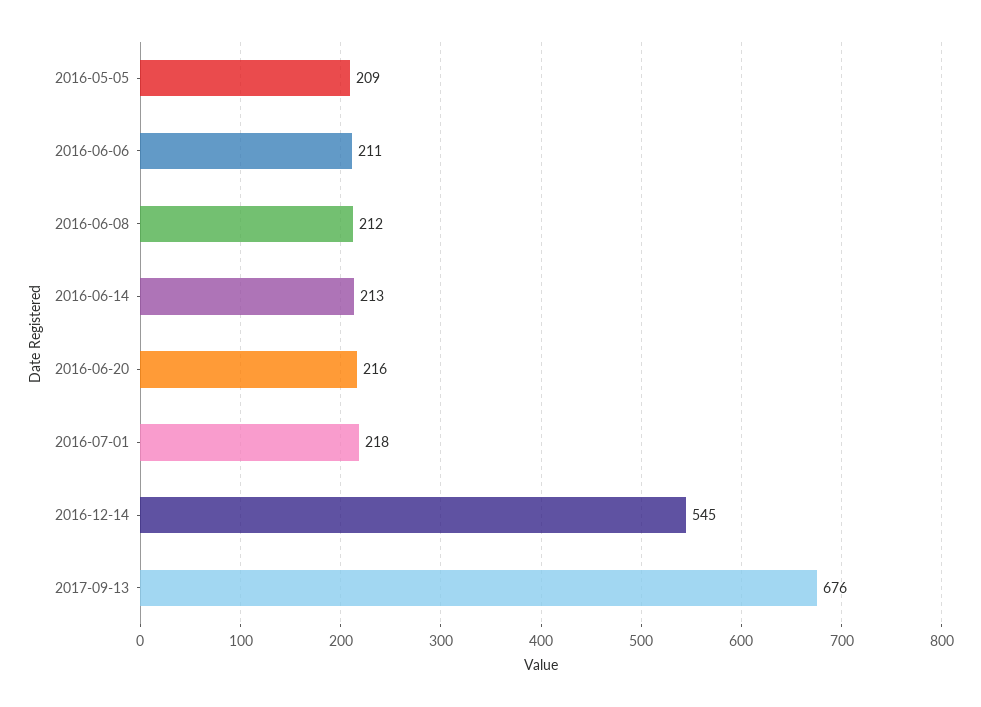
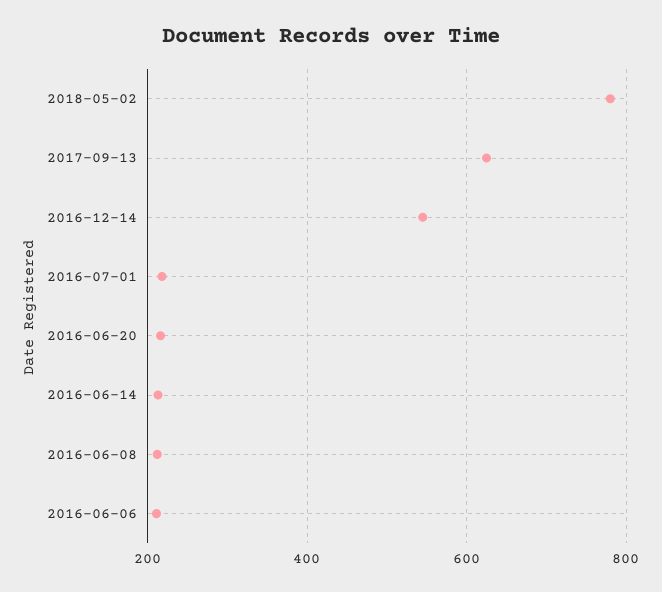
2016-05-05: 209 -> none
2017-09-13: 676 -> 620
2018-05-02: none -> 780

